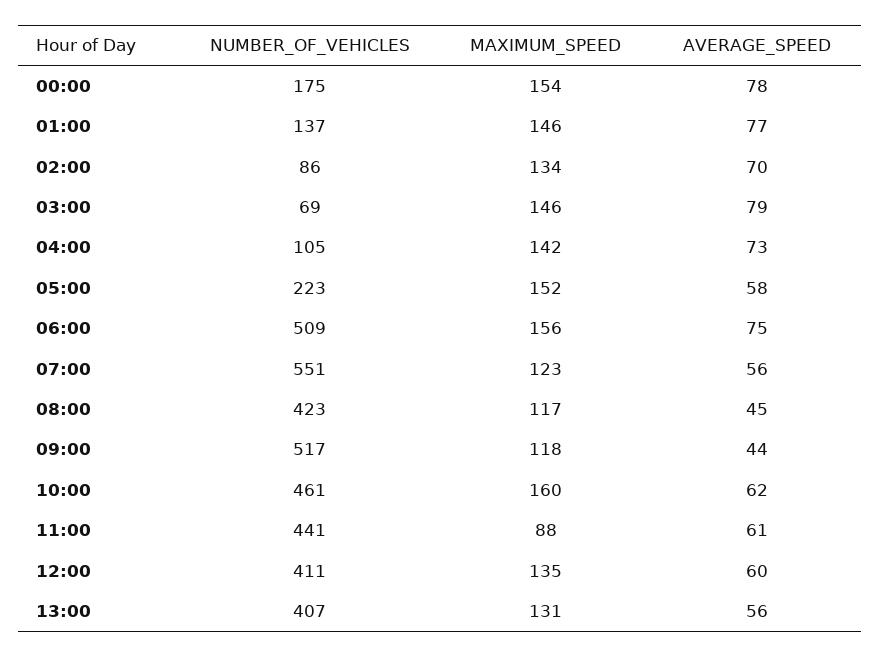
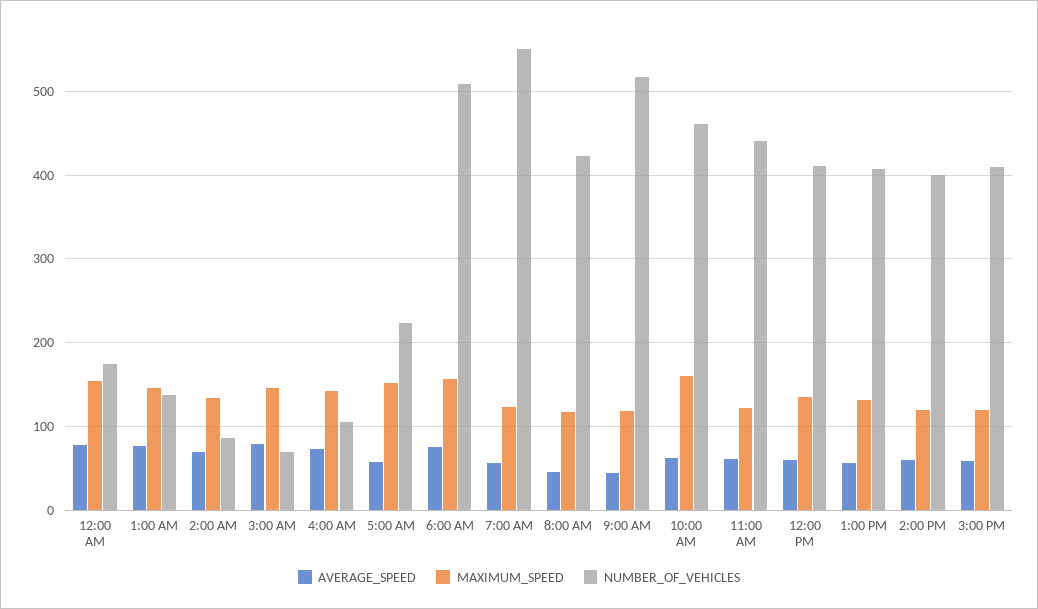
MAXIMUM_SPEED, 11:00: 88 -> 120
AVERAGE_SPEED, 2:00 PM: none -> 60
MAXIMUM_SPEED, 2:00 PM: none -> 120
NUMBER_OF_VEHICLES, 2:00 PM: none -> 400
AVERAGE_SPEED, 3:00 PM: none -> 60
MAXIMUM_SPEED, 3:00 PM: none -> 120
NUMBER_OF_VEHICLES, 3:00 PM: none -> 410

